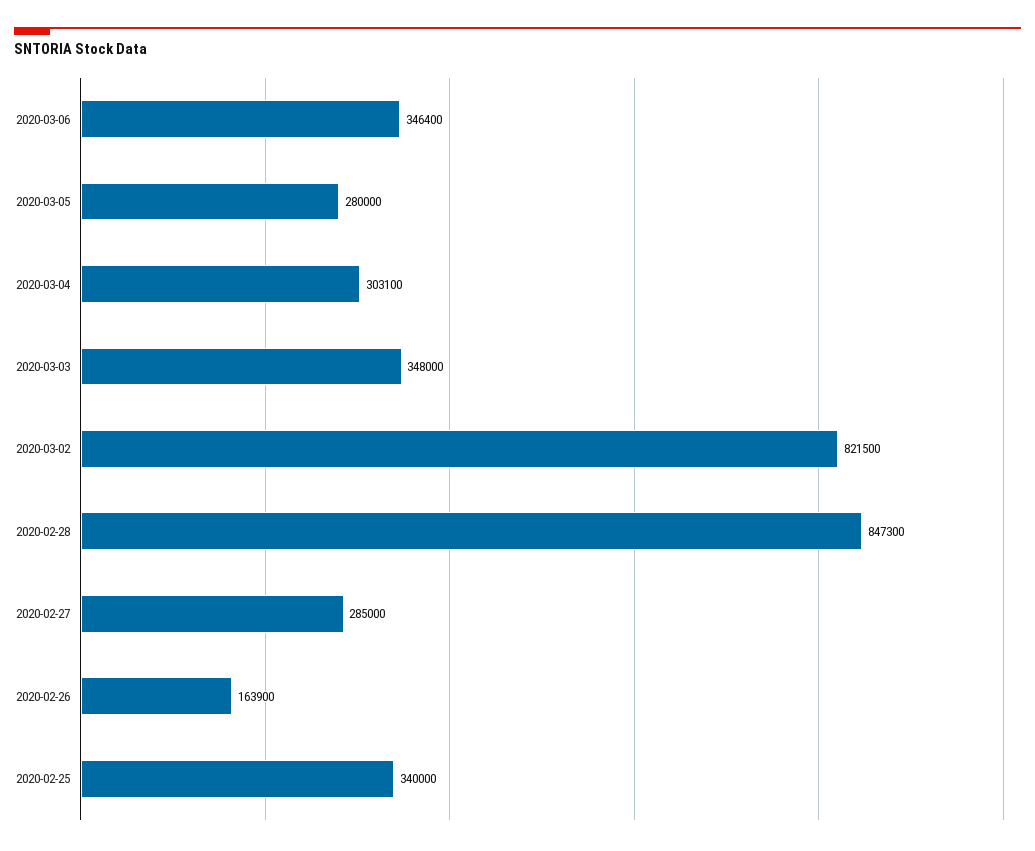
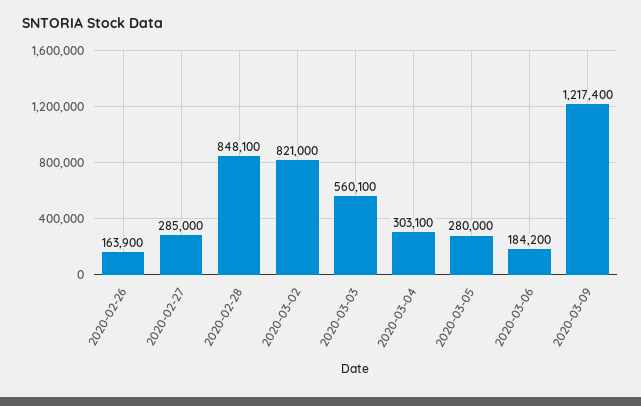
2020-03-06: 346400 -> 184200
2020-03-03: 348000 -> 560100
2020-03-02: 821500 -> 821000
2020-02-28: 847300 -> 848100
2020-02-25: 340000 -> none
2020-03-09: none -> 1217400

